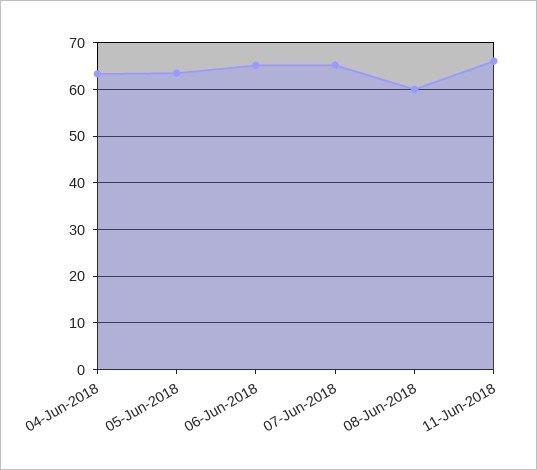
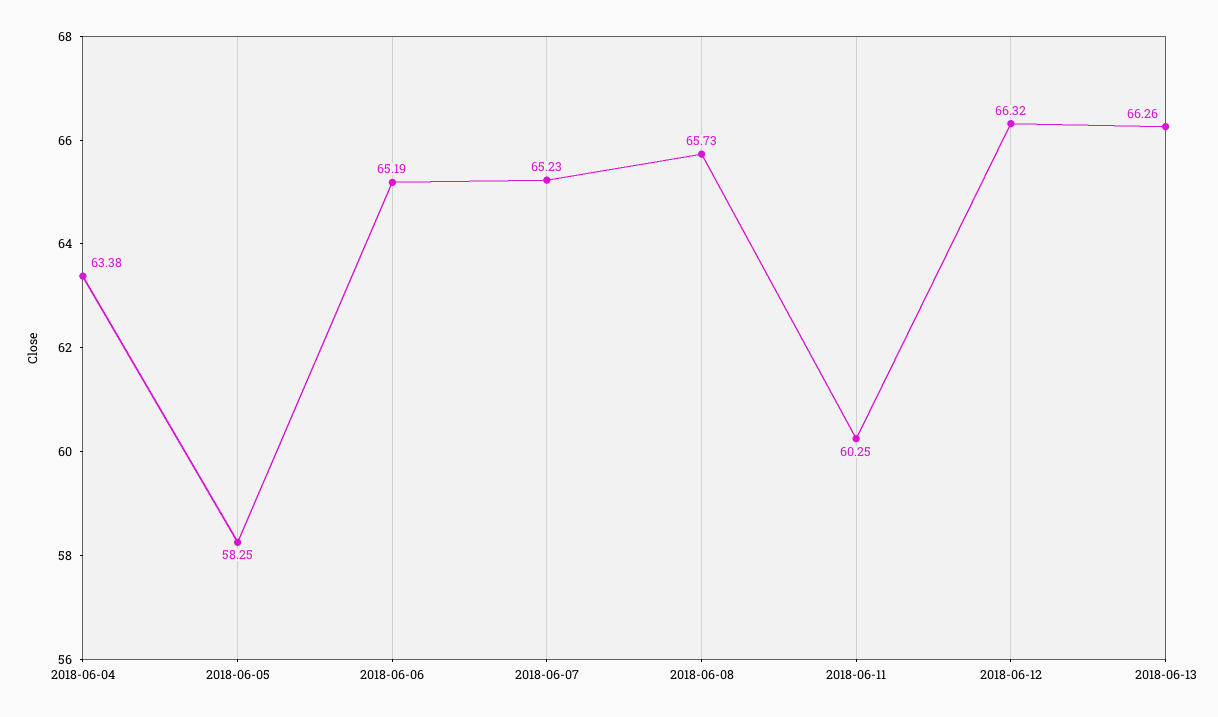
05-Jun-2018: 64 -> 58.25
08-Jun-2018: 60 -> 65.73
11-Jun-2018: 66 -> 60.25
2018-06-12: none -> 66.32
2018-06-13: none -> 66.26

